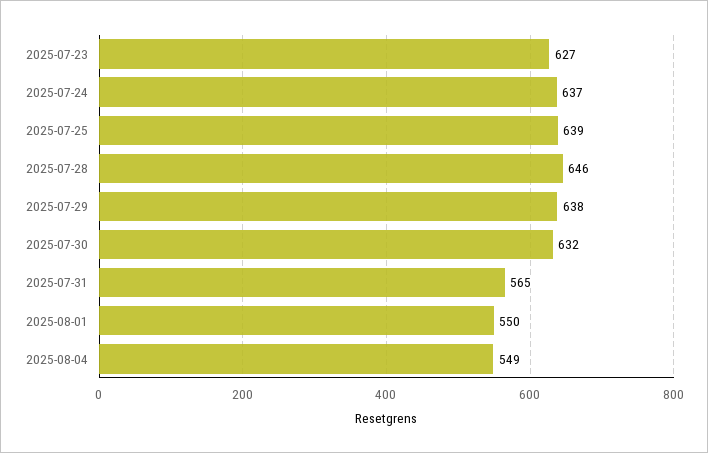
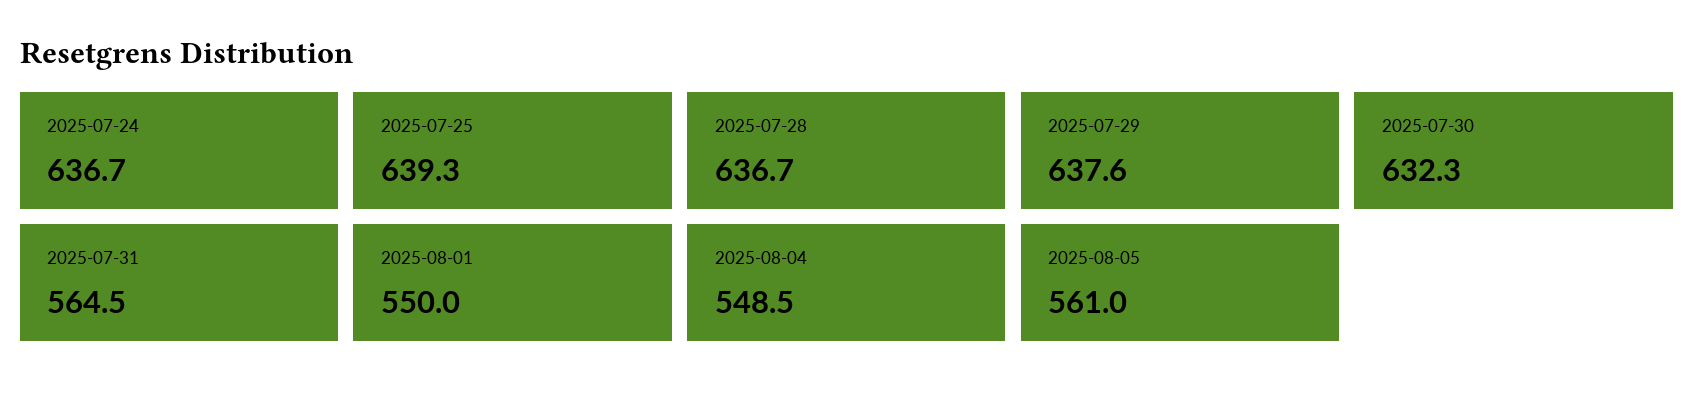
2025-07-23: 627 -> none
2025-07-28: 646 -> 636.7
2025-08-05: none -> 561

